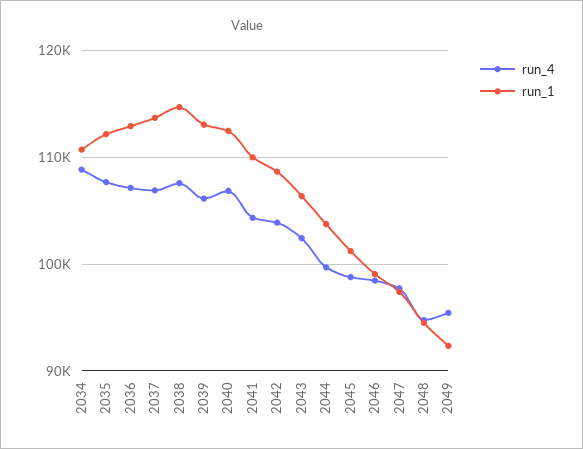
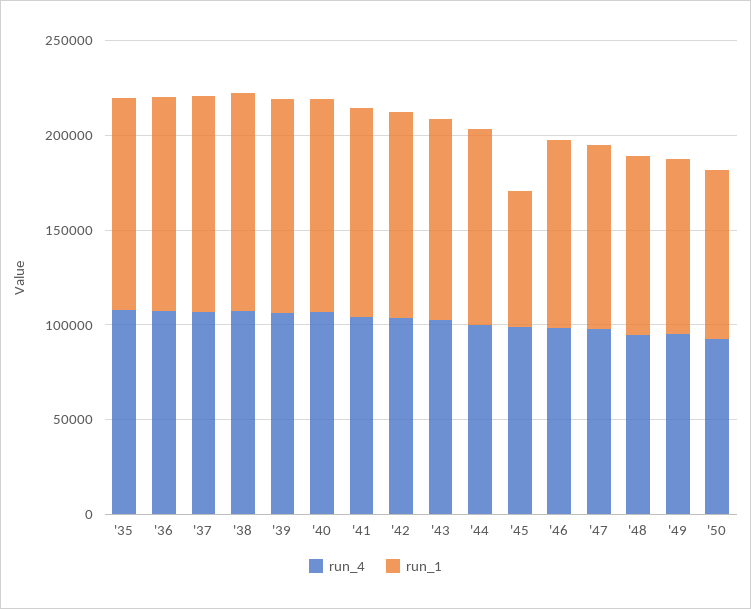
run_4, 2034: 109000 -> none
run_1, 2034: 111000 -> none
run_1, 2045: 101000 -> 70000
run_4, '50: none -> 90000
run_1, '50: none -> 90000

